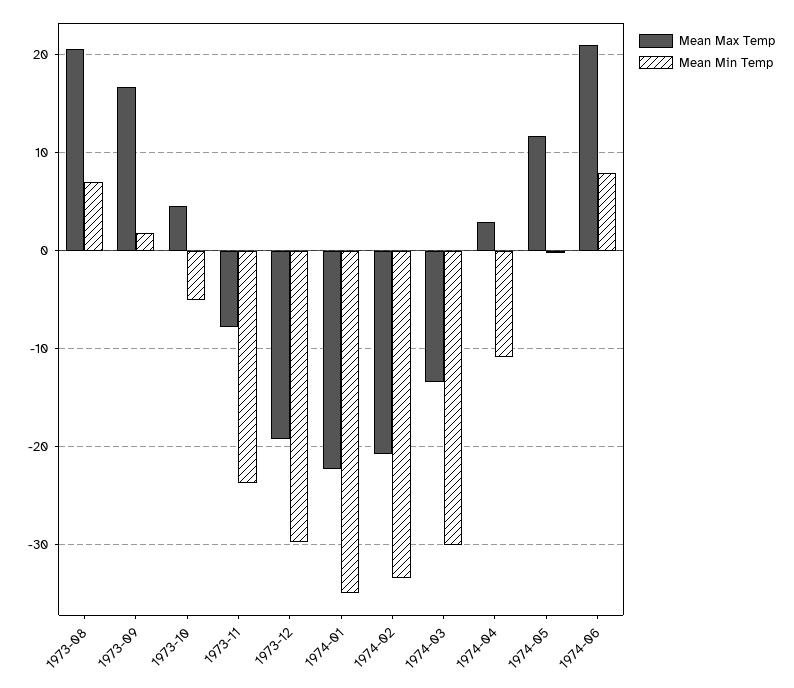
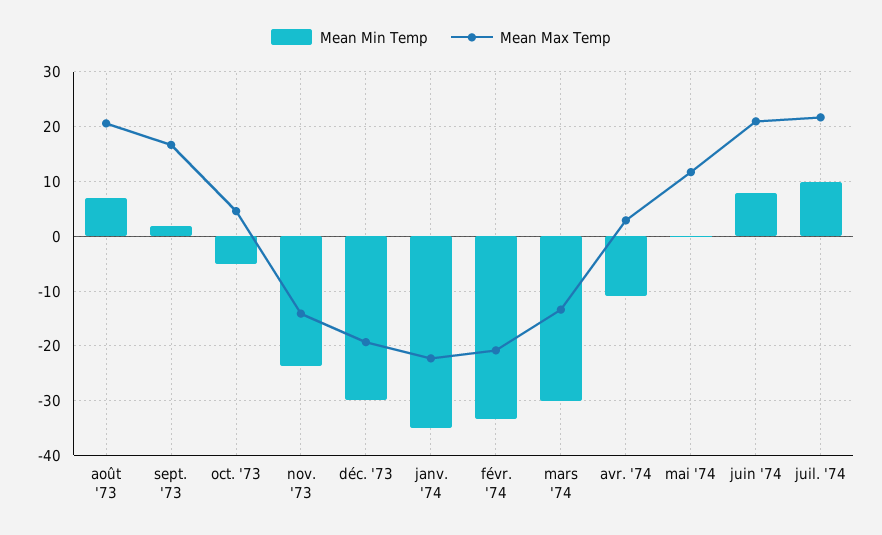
Mean Max Temp, 1973-11: -8 -> -14
Mean Min Temp, juil. '74: none -> 10
Mean Max Temp, juil. '74: none -> 22

